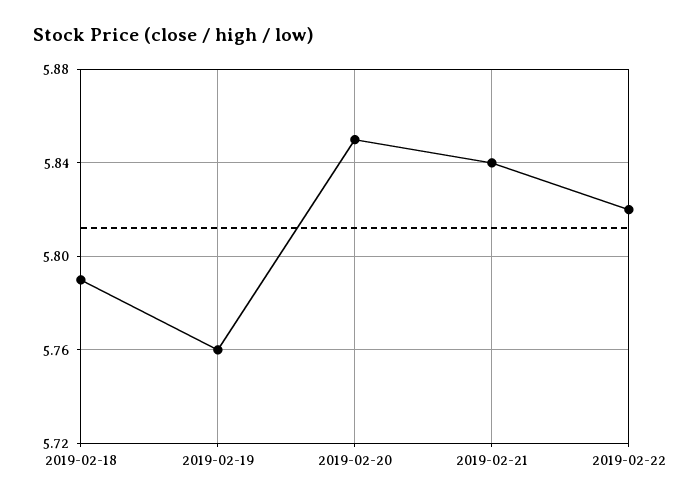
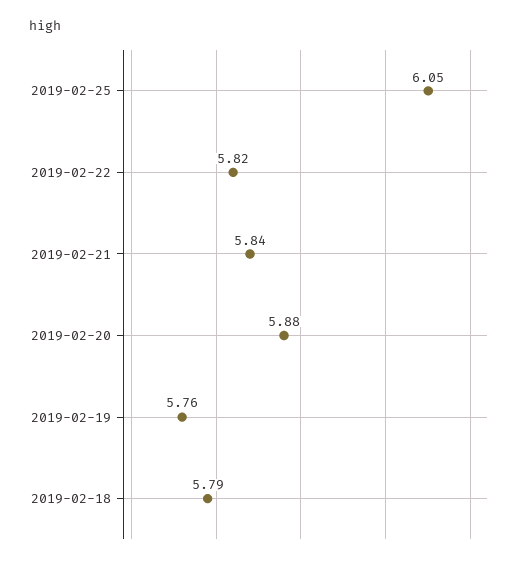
2019-02-20: 5.85 -> 5.88
2019-02-25: none -> 6.05

